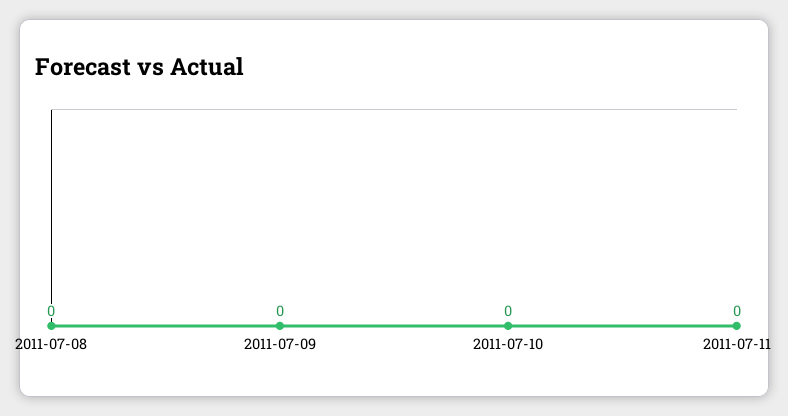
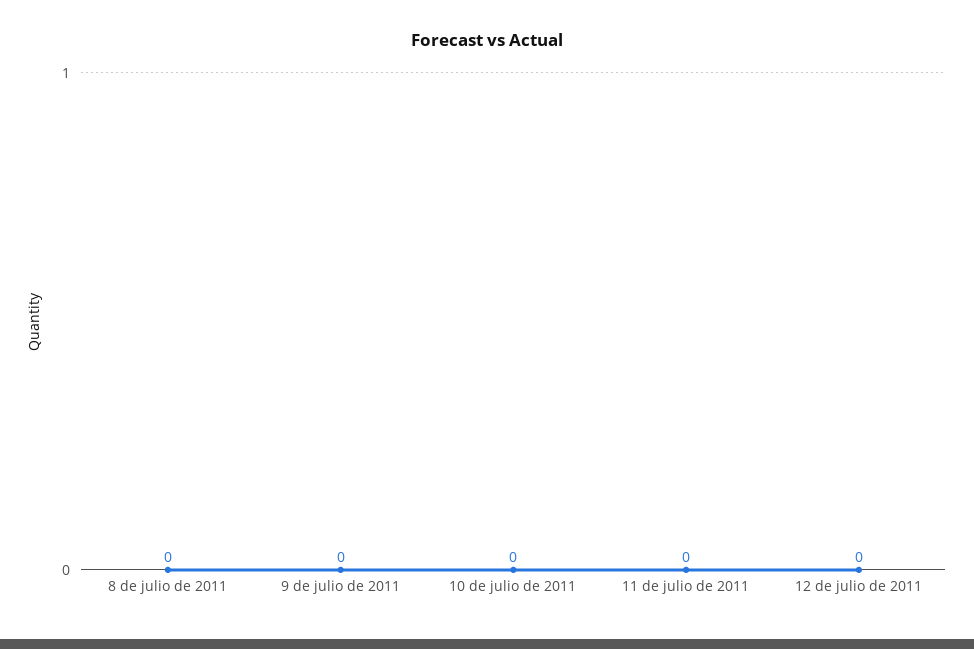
12 de julio de 2011: none -> 0

